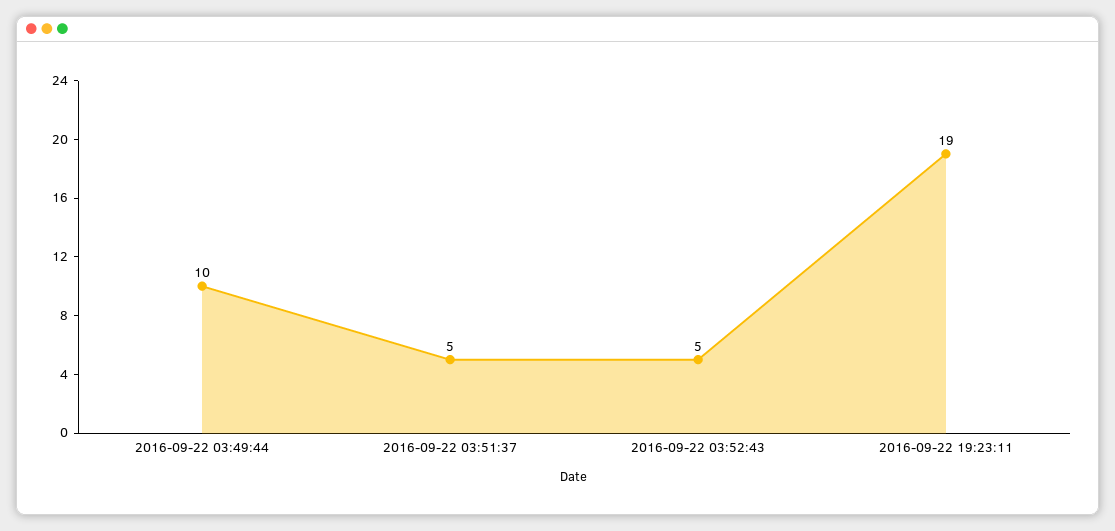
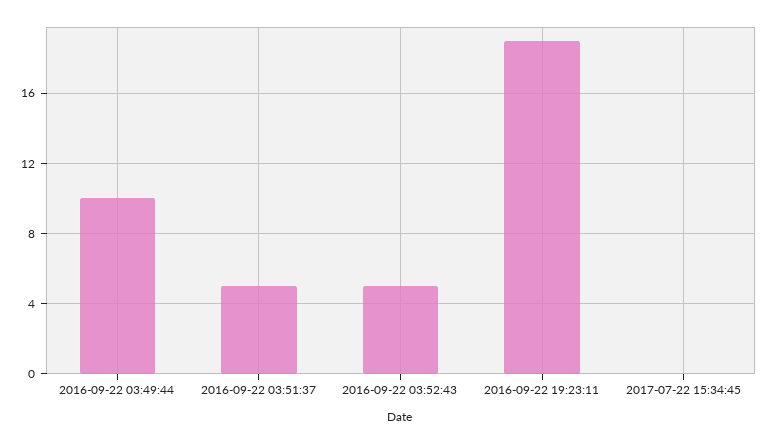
2017-07-22 15:34:45: none -> 0

